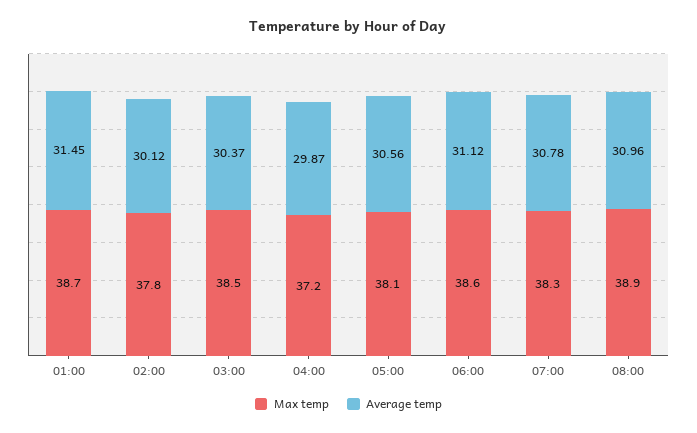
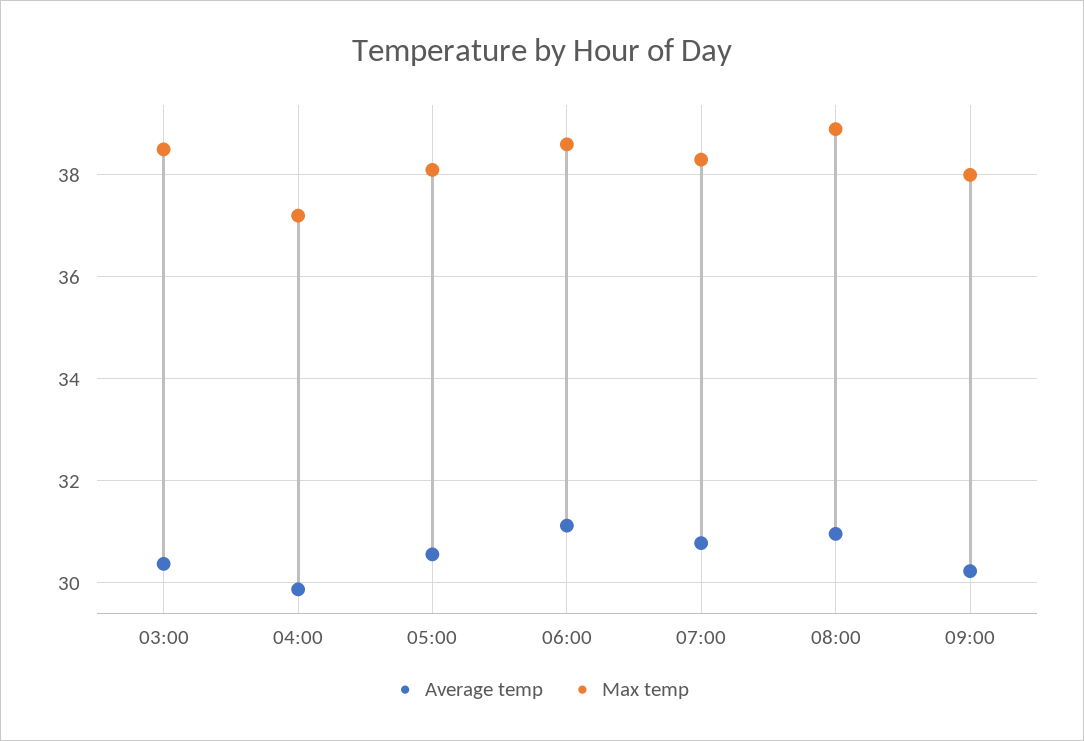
Max temp, 01:00: 38.7 -> none
Average temp, 01:00: 31.45 -> none
Max temp, 02:00: 37.8 -> none
Average temp, 02:00: 30.12 -> none
Average temp, 09:00: none -> 30.2
Max temp, 09:00: none -> 38

